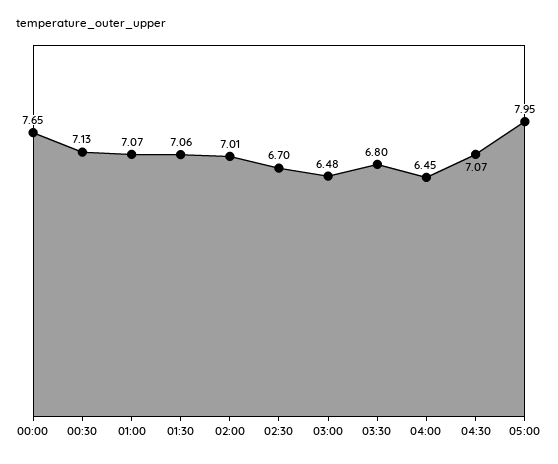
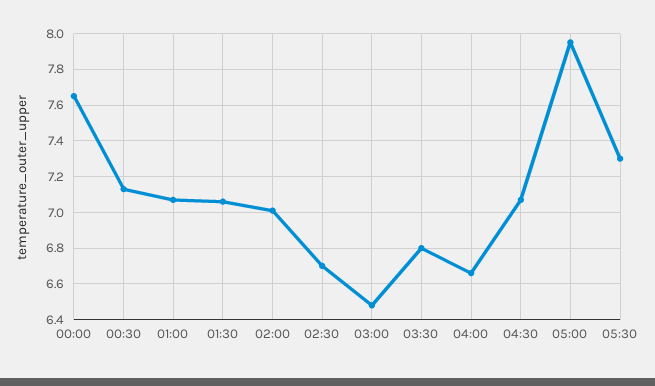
04:00: 6.45 -> 6.65
05:30: none -> 7.3

